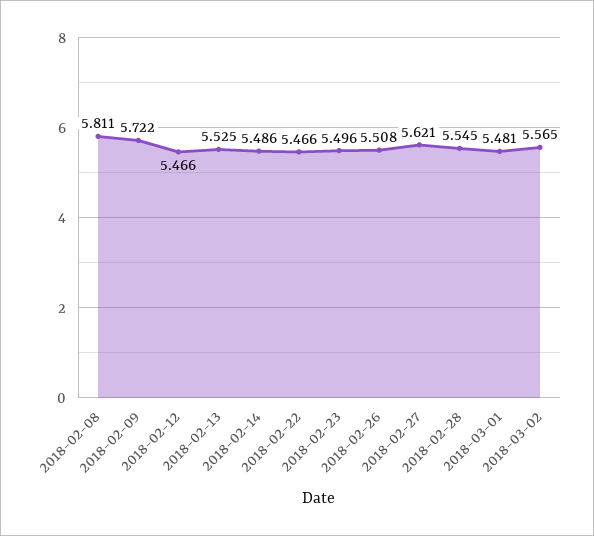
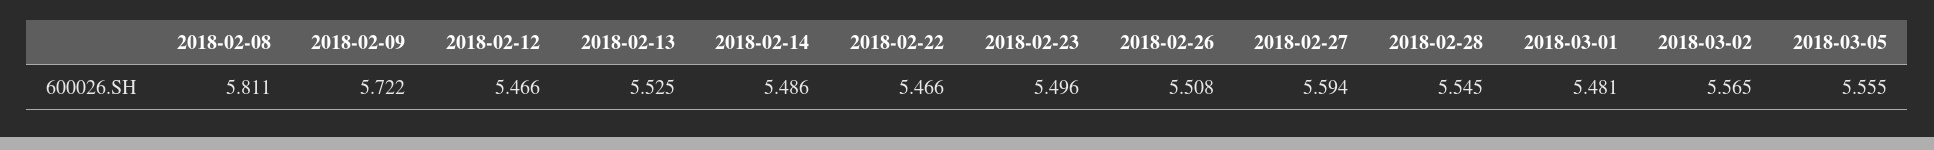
2018-02-27: 5.621 -> 5.594
2018-03-05: none -> 5.555

